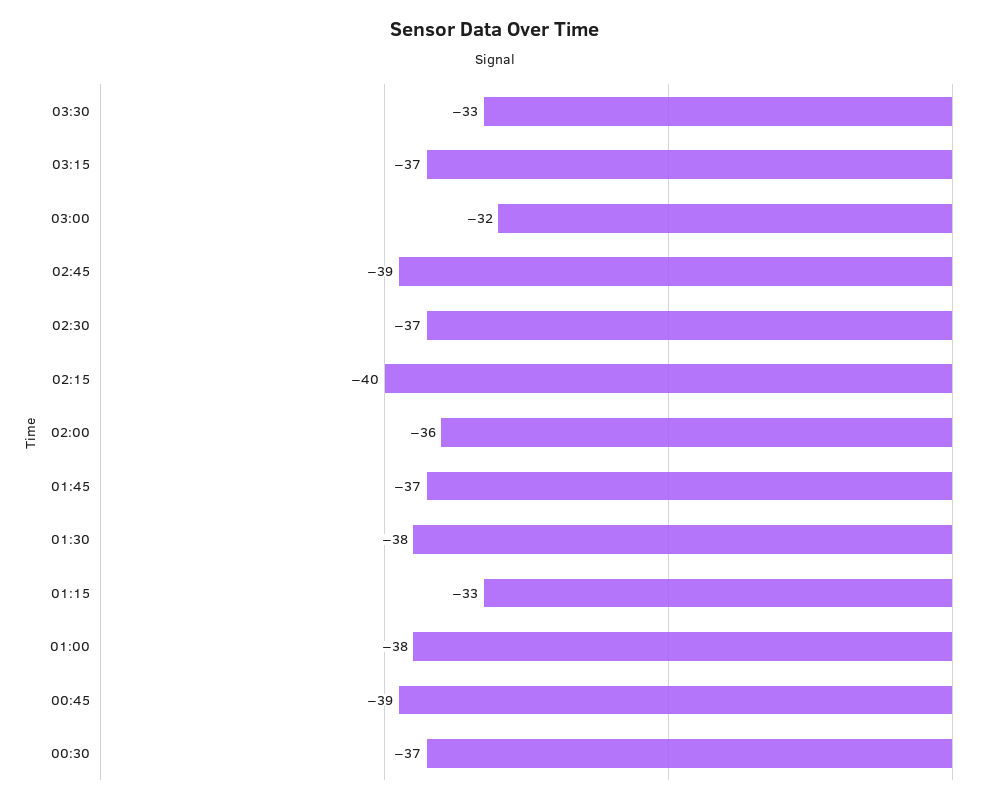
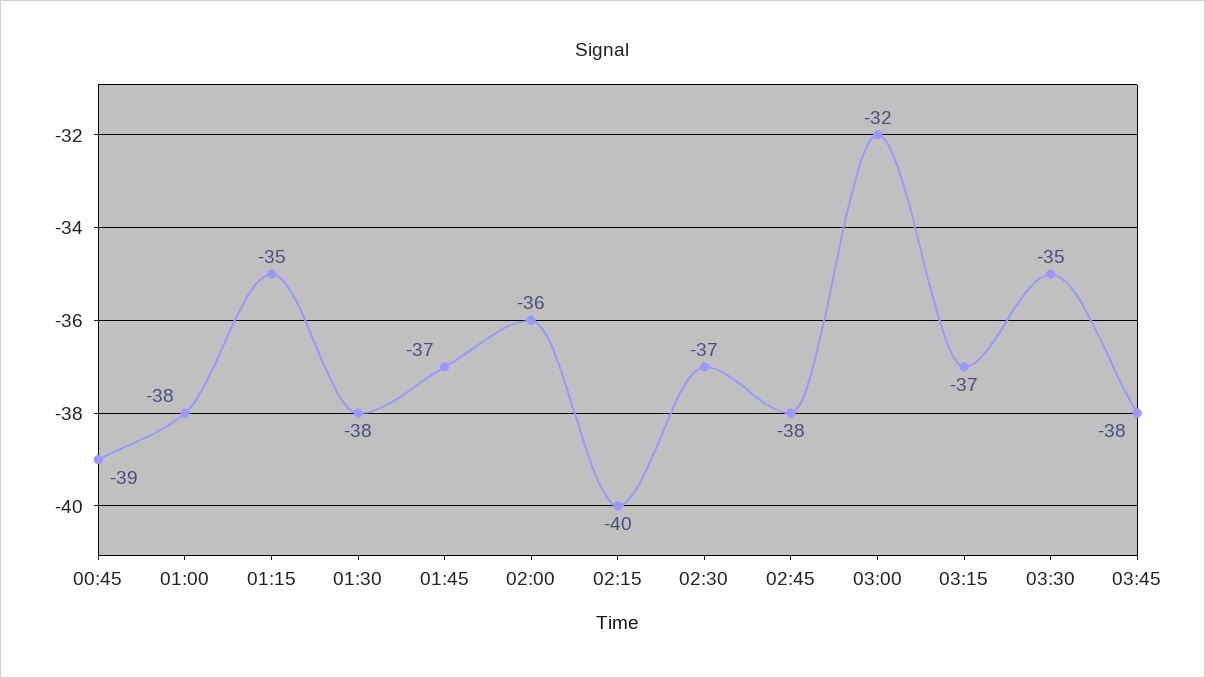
03:30: -33 -> -35
02:45: -39 -> -38
01:15: -33 -> -35
00:30: -37 -> none
03:45: none -> -38

